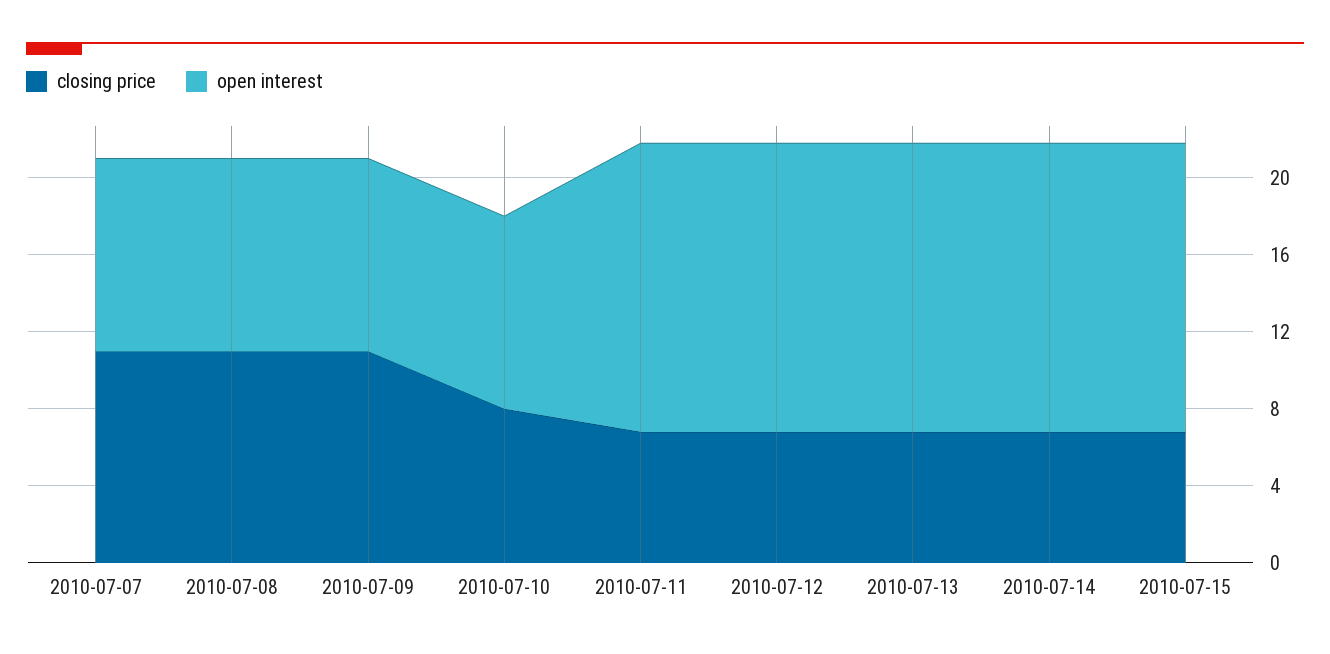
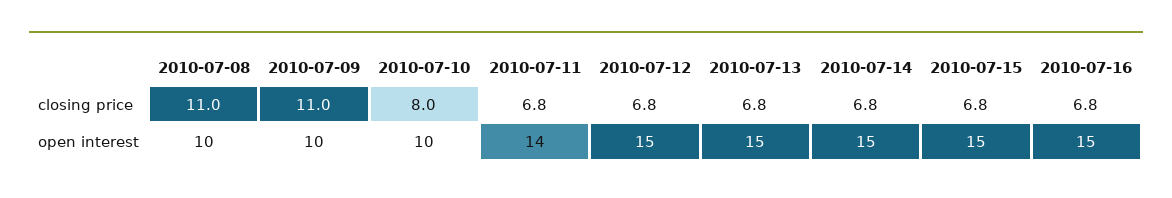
closing price, 2010-07-07: 11 -> none
open interest, 2010-07-07: 10 -> none
open interest, 2010-07-11: 15 -> 14
closing price, 2010-07-16: none -> 6.8
open interest, 2010-07-16: none -> 15

